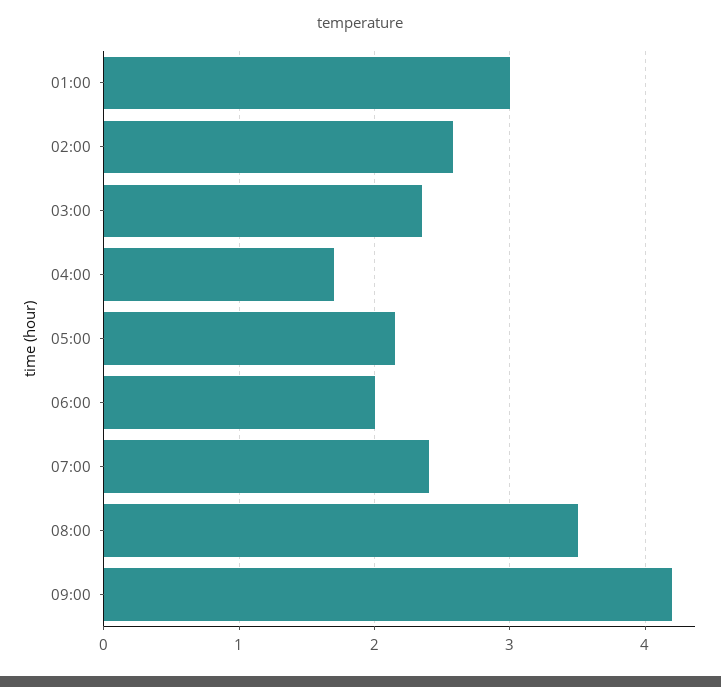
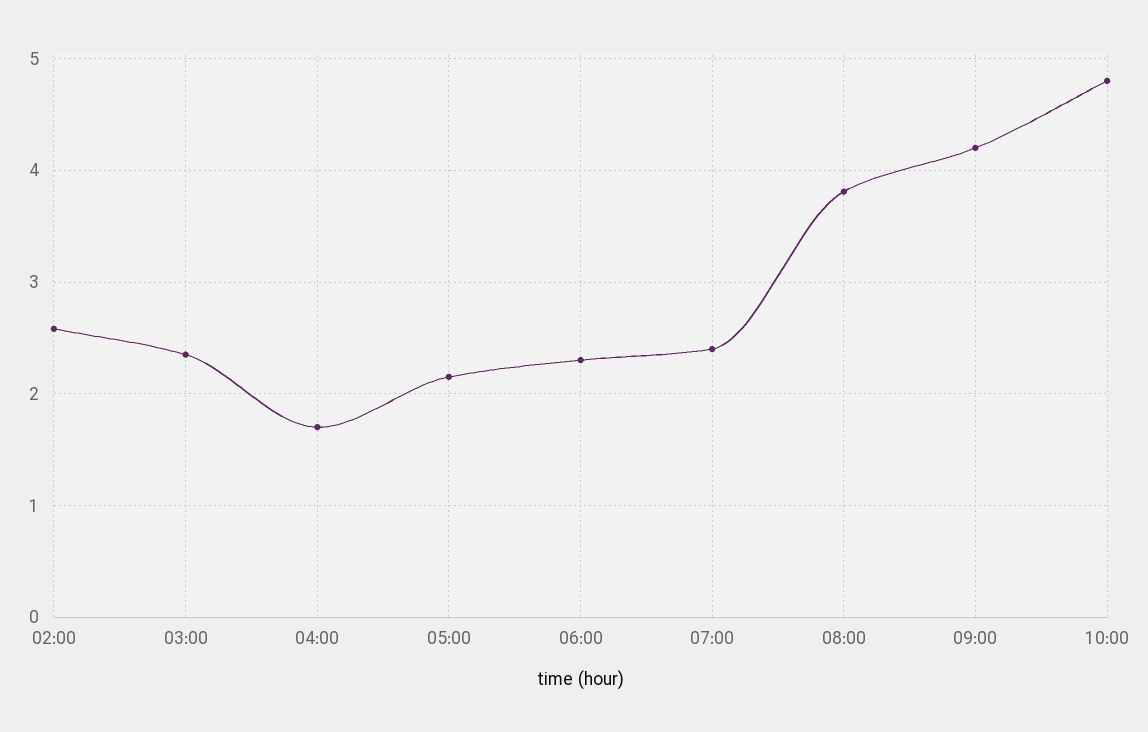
01:00: 3 -> none
06:00: 2 -> 2.3
08:00: 3.5 -> 3.8
10:00: none -> 4.8

